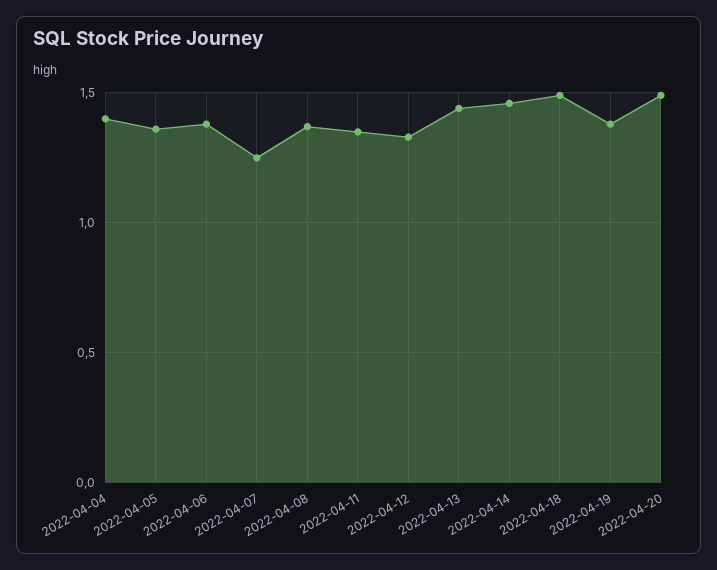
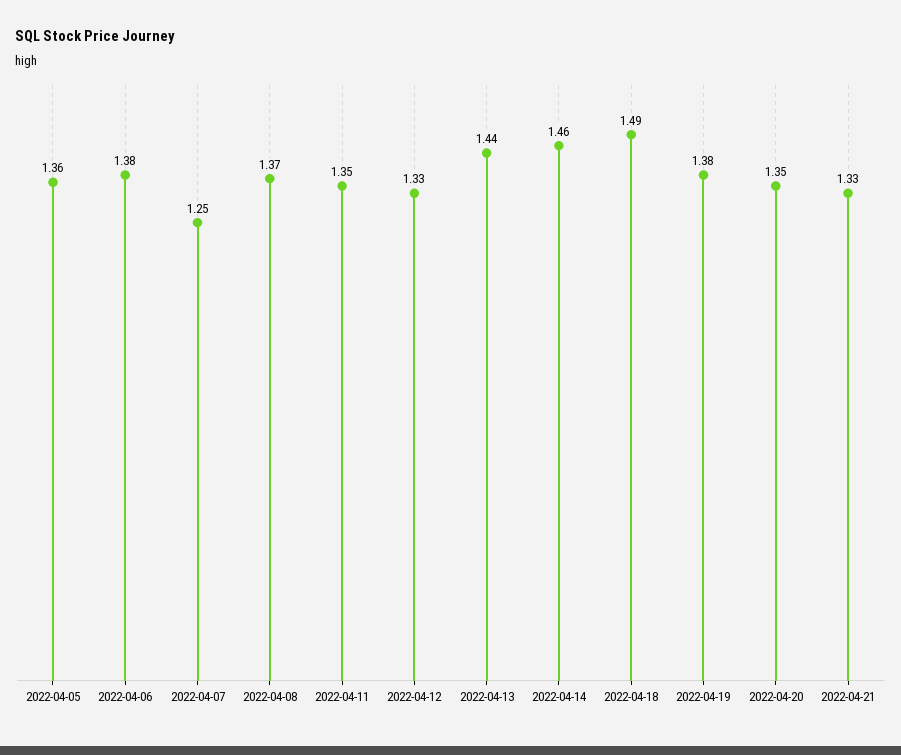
2022-04-04: 1.4 -> none
2022-04-20: 1.5 -> 1.35
2022-04-21: none -> 1.33

